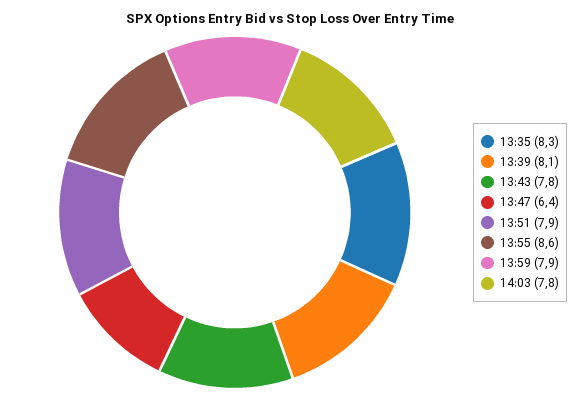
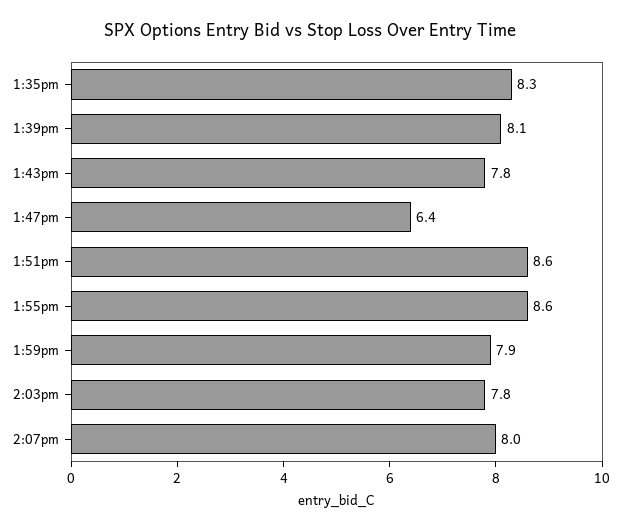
13:51: 7.9 -> 8.6
2:07pm: none -> 8

